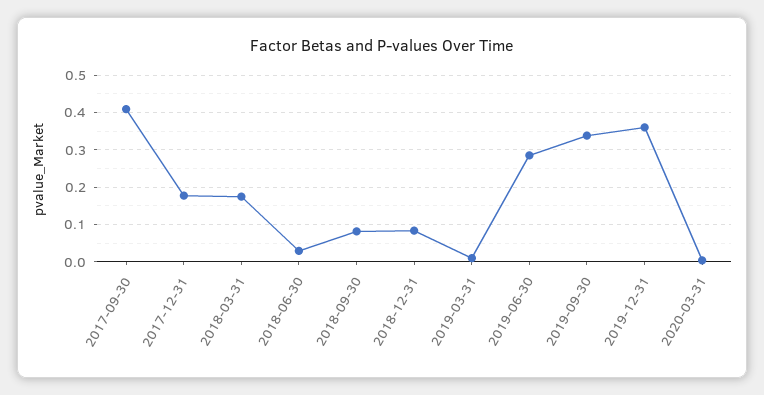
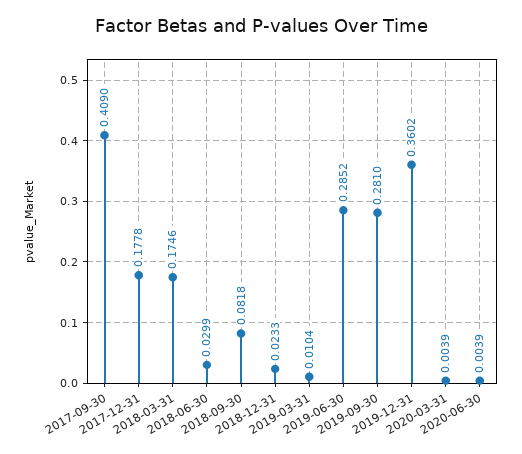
2018-12-31: 0.08 -> 0.0233
2019-09-30: 0.34 -> 0.281
2020-06-30: none -> 0.0039

